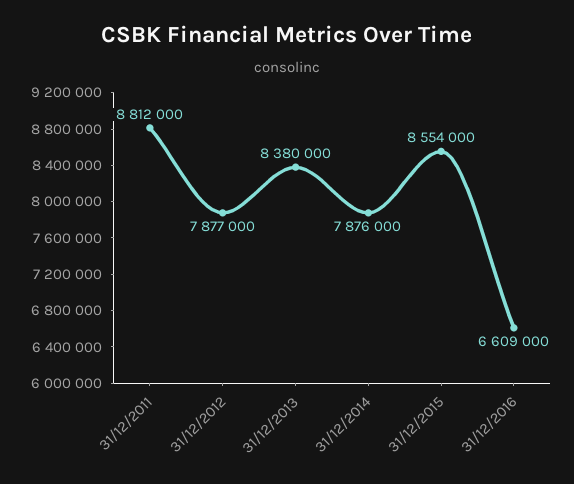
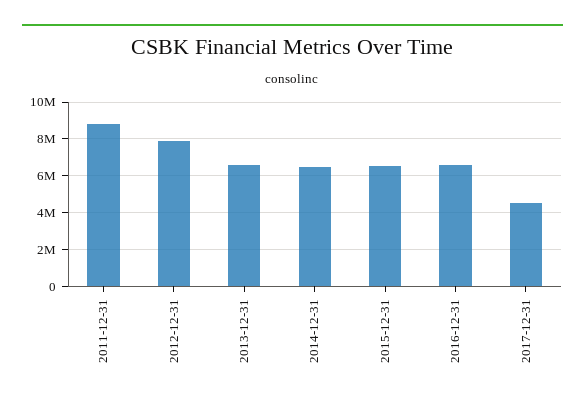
31/12/2013: 8380000 -> 6500000
31/12/2014: 7876000 -> 6500000
31/12/2015: 8554000 -> 6500000
2017-12-31: none -> 4500000

